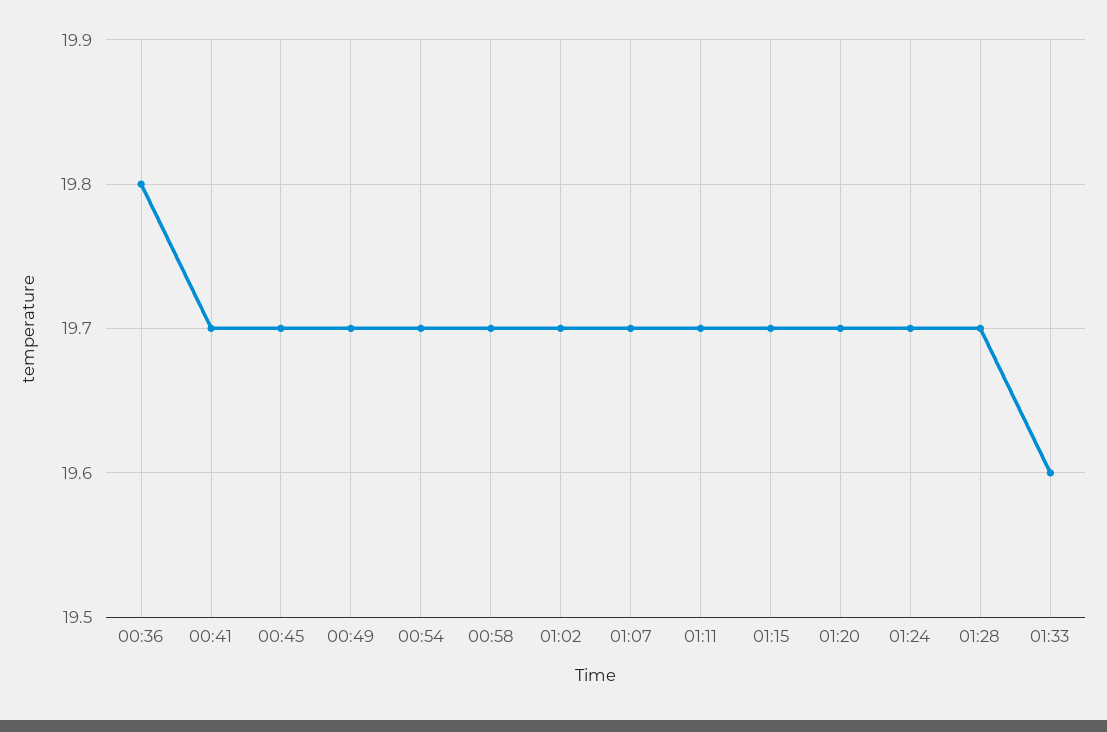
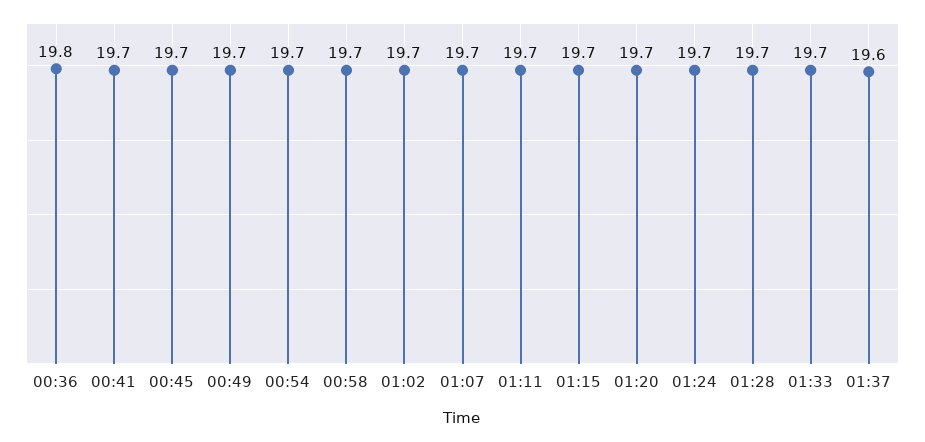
01:33: 19.6 -> 19.7
01:37: none -> 19.6

